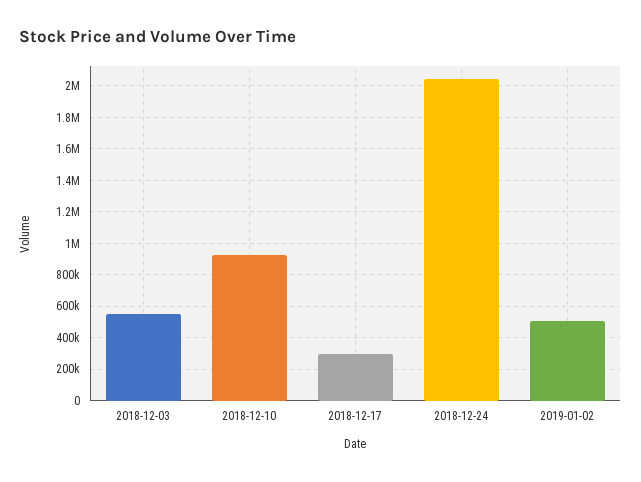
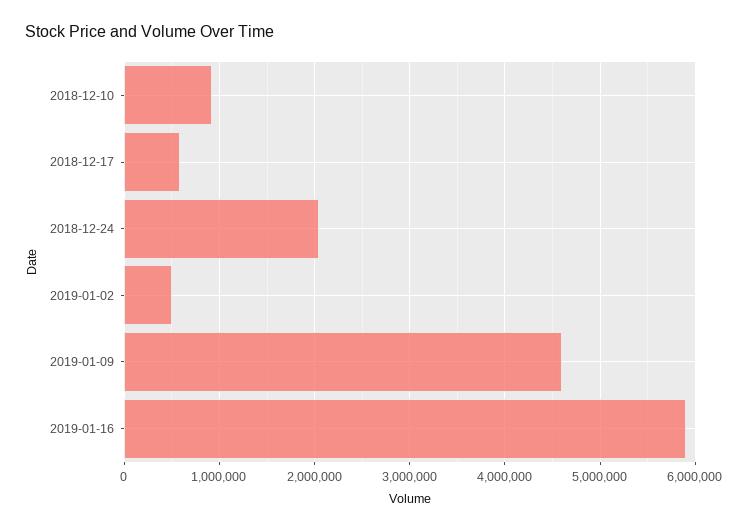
2018-12-03: 550000 -> none
2018-12-17: 300000 -> 600000
2019-01-09: none -> 4600000
2019-01-16: none -> 5900000

